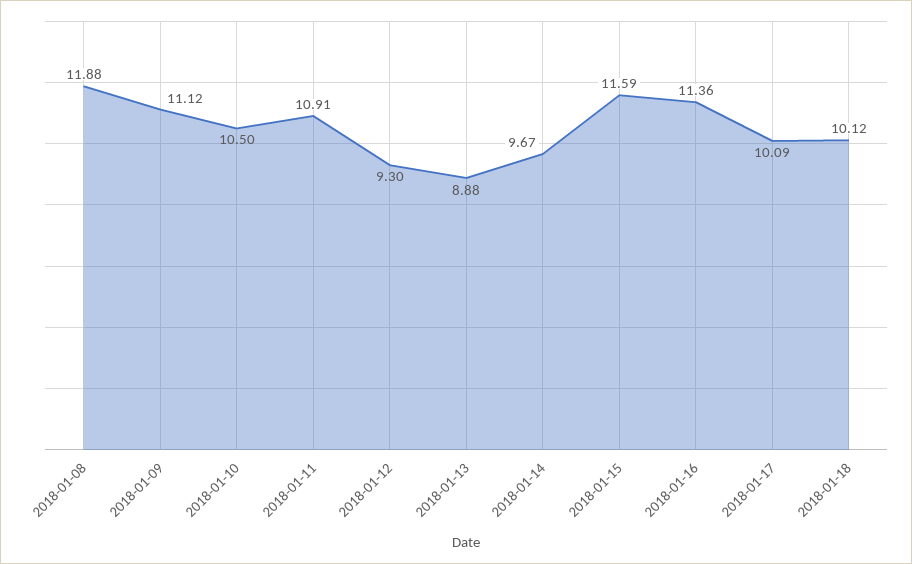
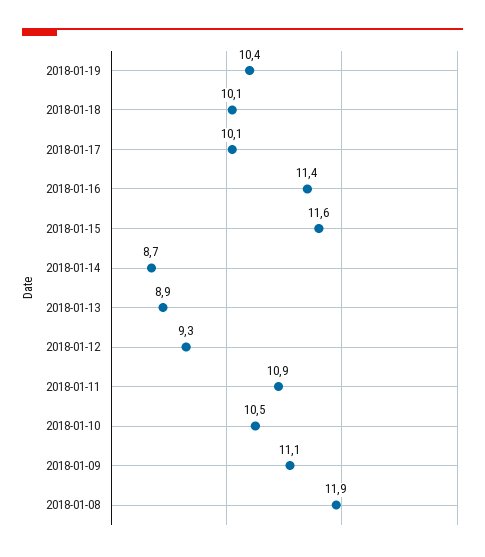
2018-01-14: 9.67 -> 8.7
2018-01-19: none -> 10.4

